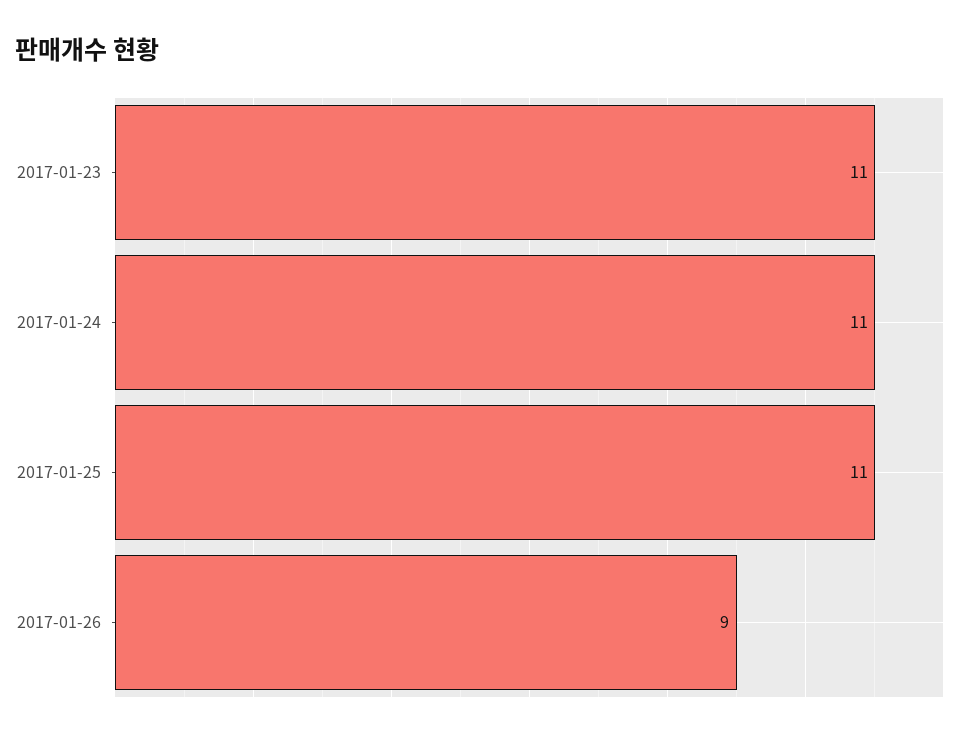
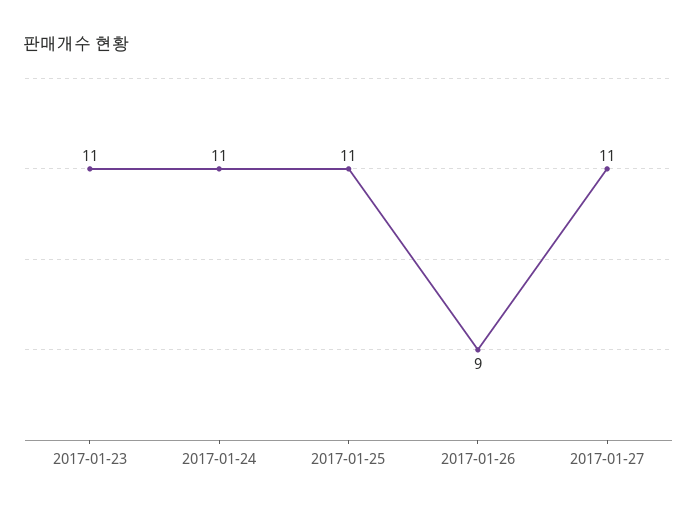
2017-01-27: none -> 11

